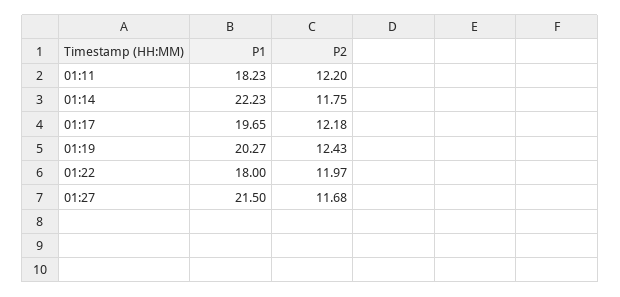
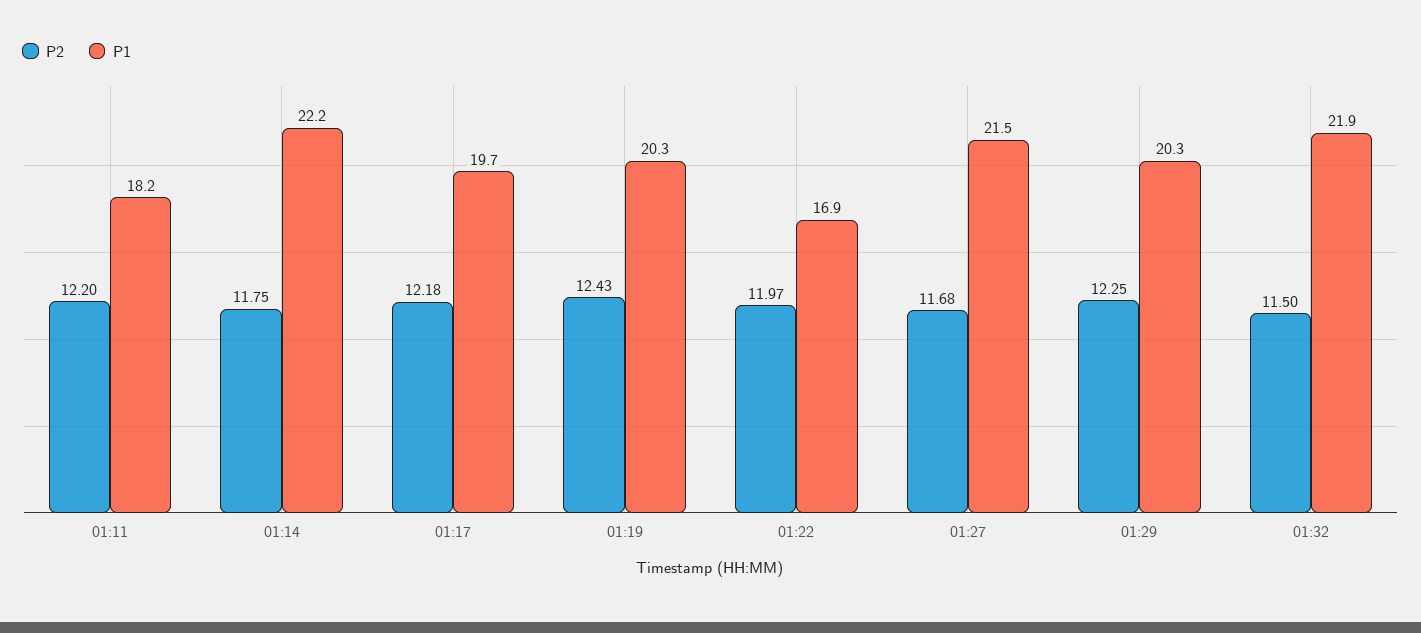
P1, 01:22: 18 -> 16.9
P2, 01:29: none -> 12.25
P1, 01:29: none -> 20.3
P2, 01:32: none -> 11.5
P1, 01:32: none -> 21.9

